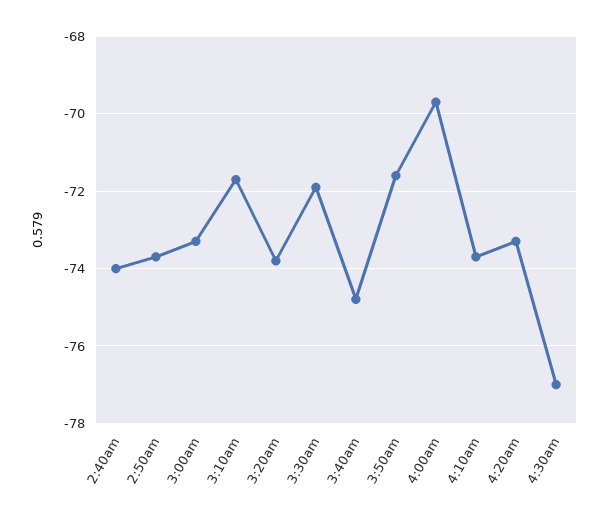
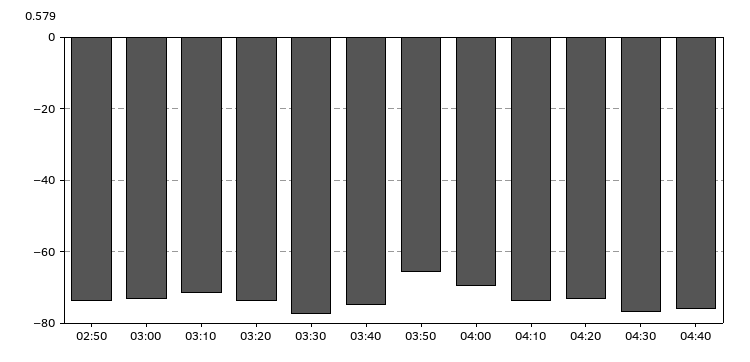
2:40am: -74 -> none
3:30am: -72 -> -78
3:50am: -71.5 -> -66
04:40: none -> -76

